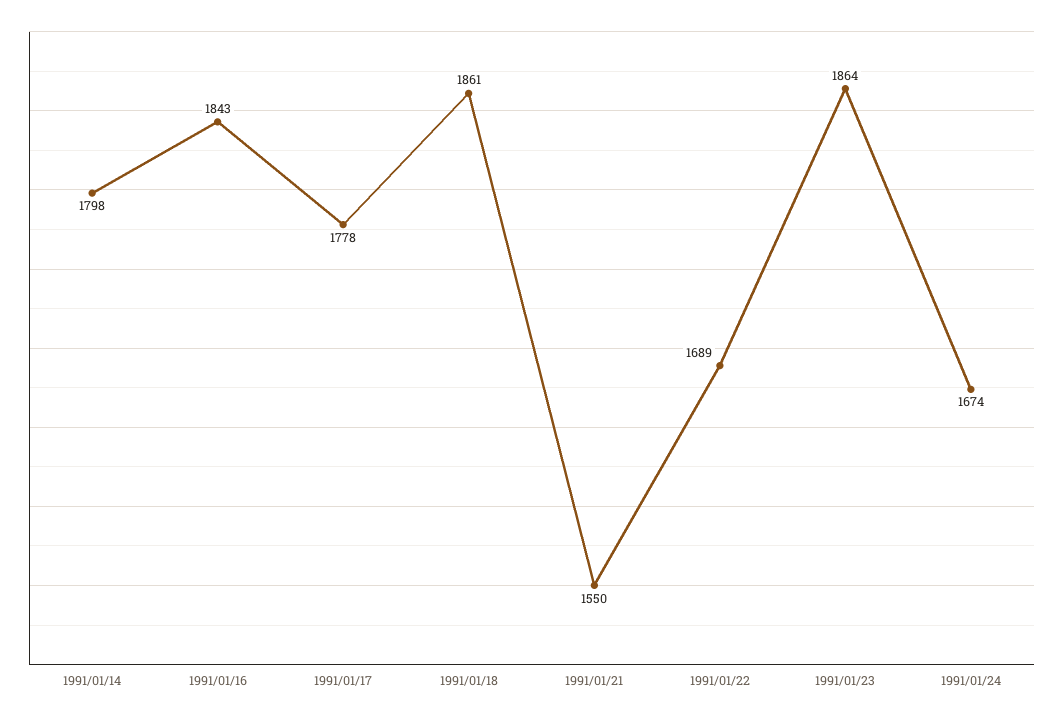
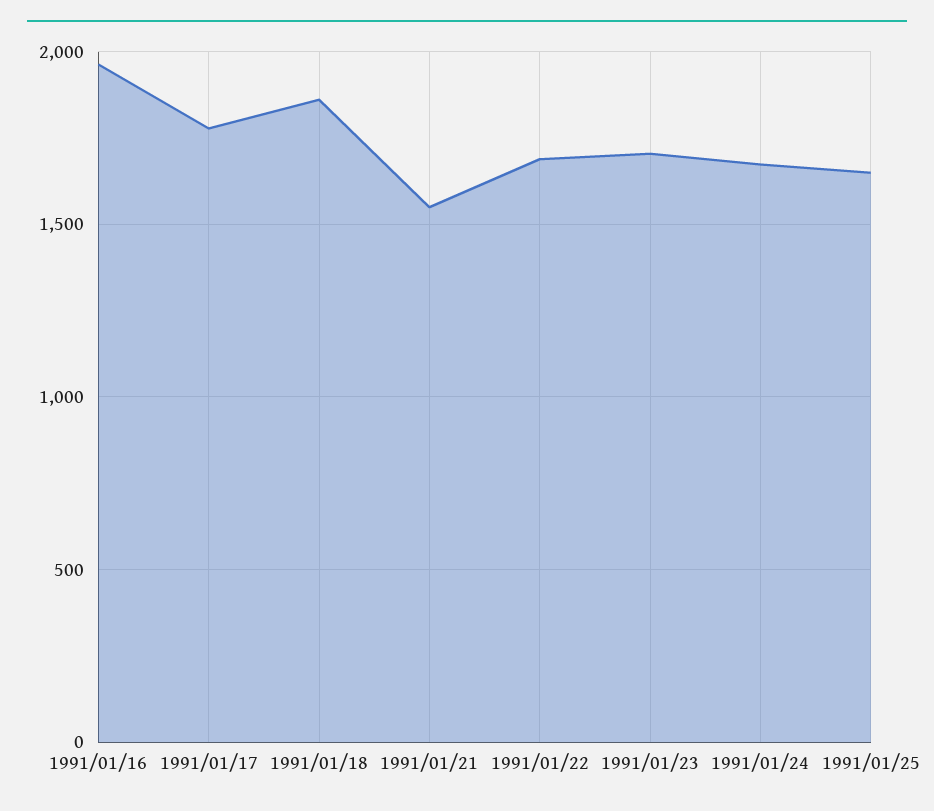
1991/01/14: 1798 -> none
1991/01/16: 1843 -> 1950
1991/01/23: 1864 -> 1700
1991/01/25: none -> 1650

